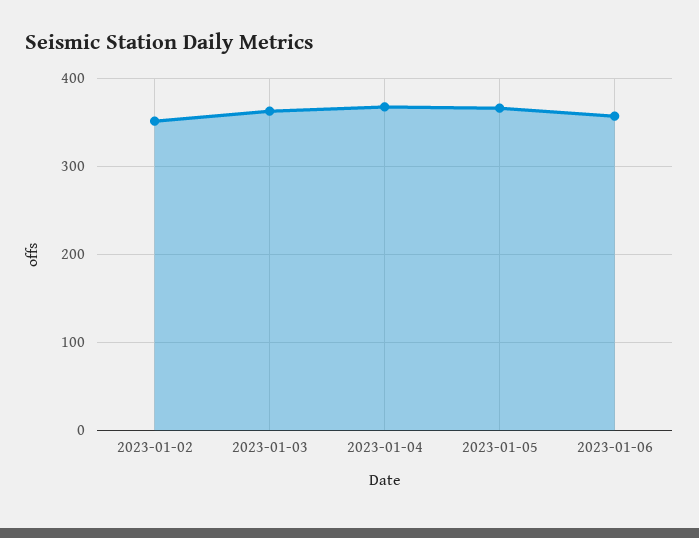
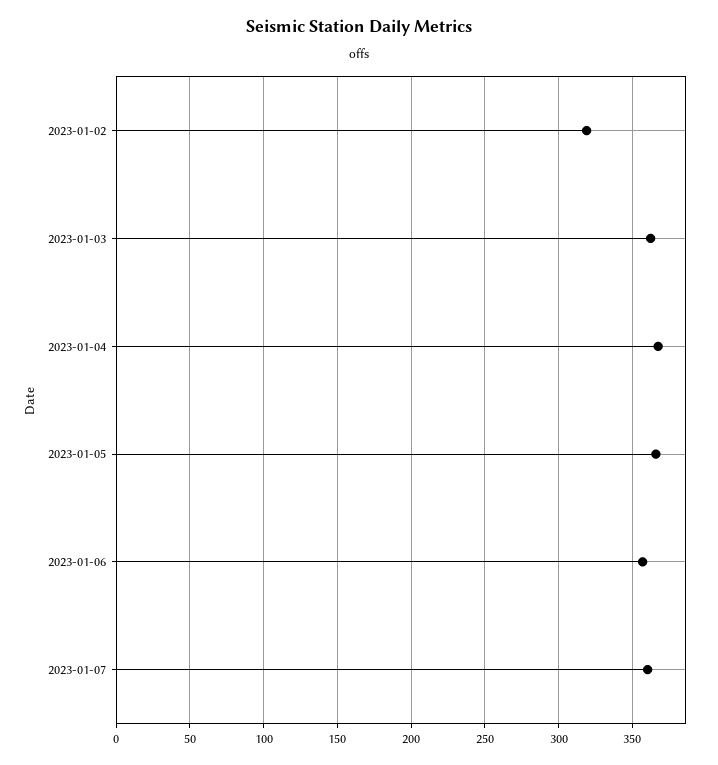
2023-01-02: 350 -> 320
2023-01-07: none -> 360

